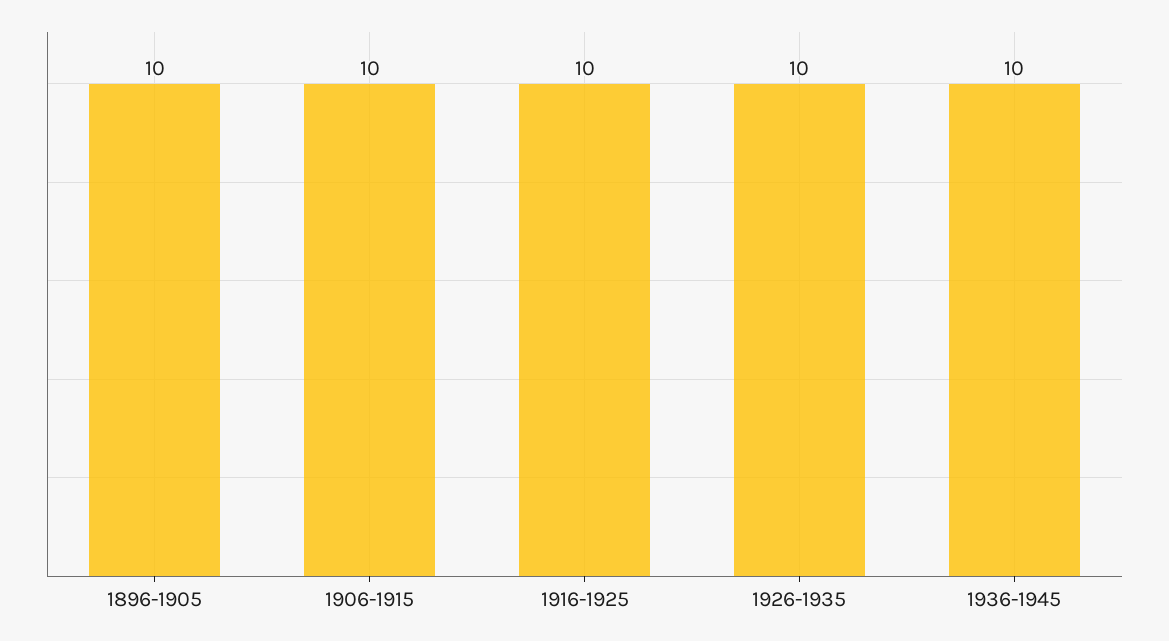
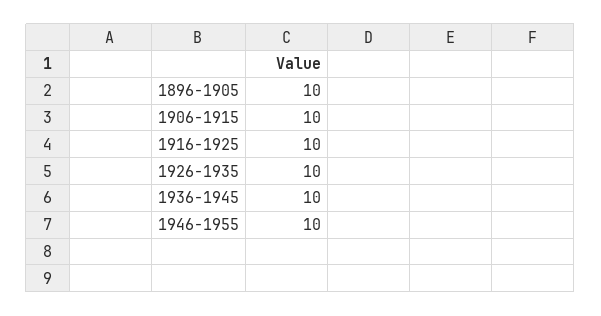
1946-1955: none -> 10

